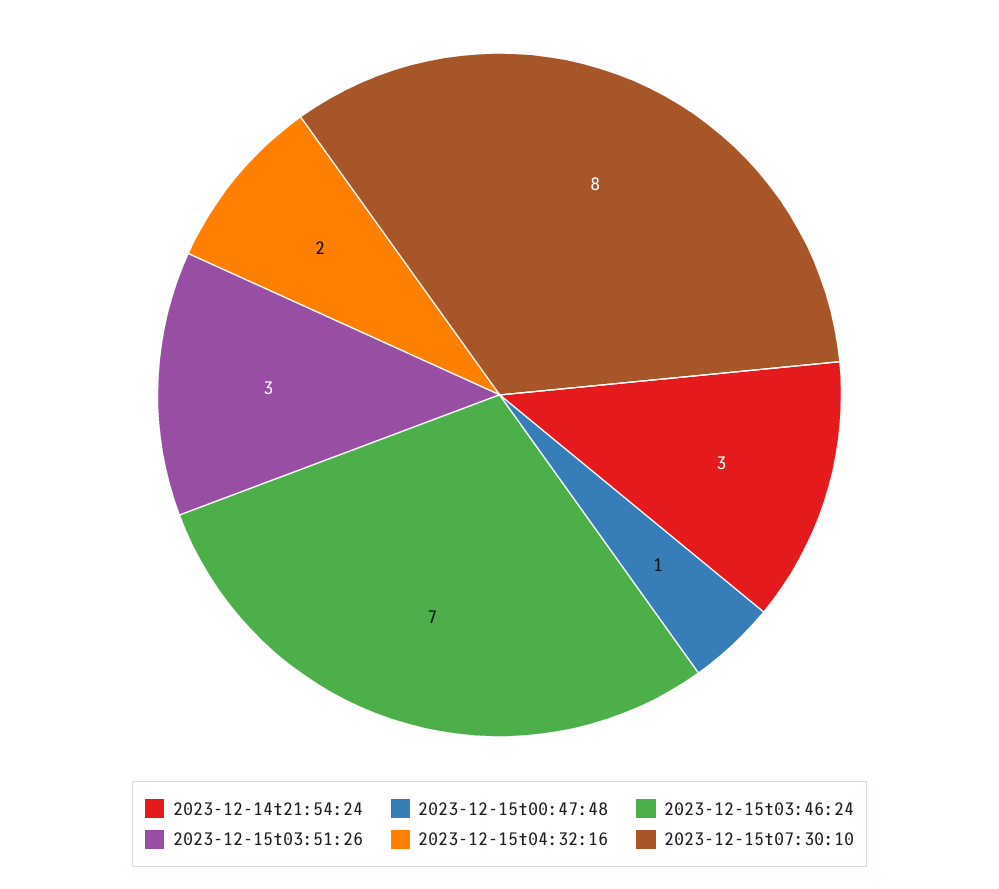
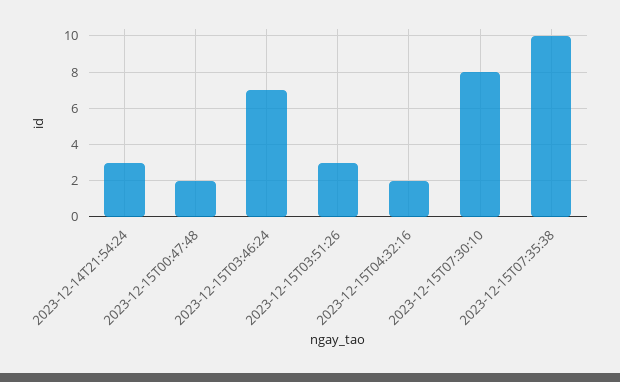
2023-12-15t00:47:48: 1 -> 2
2023-12-15T07:35:38: none -> 10

